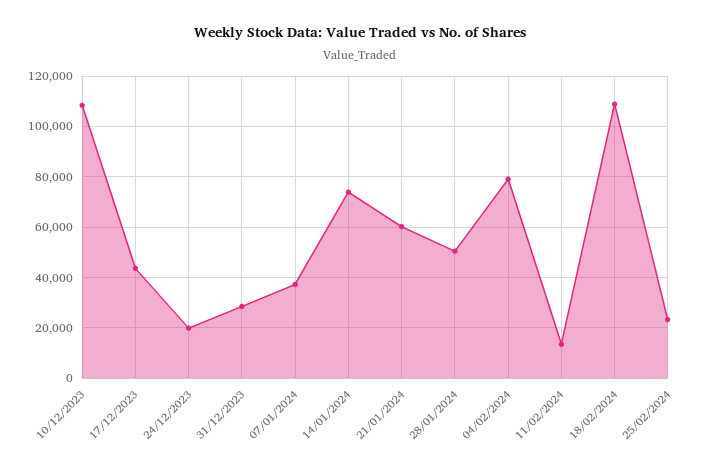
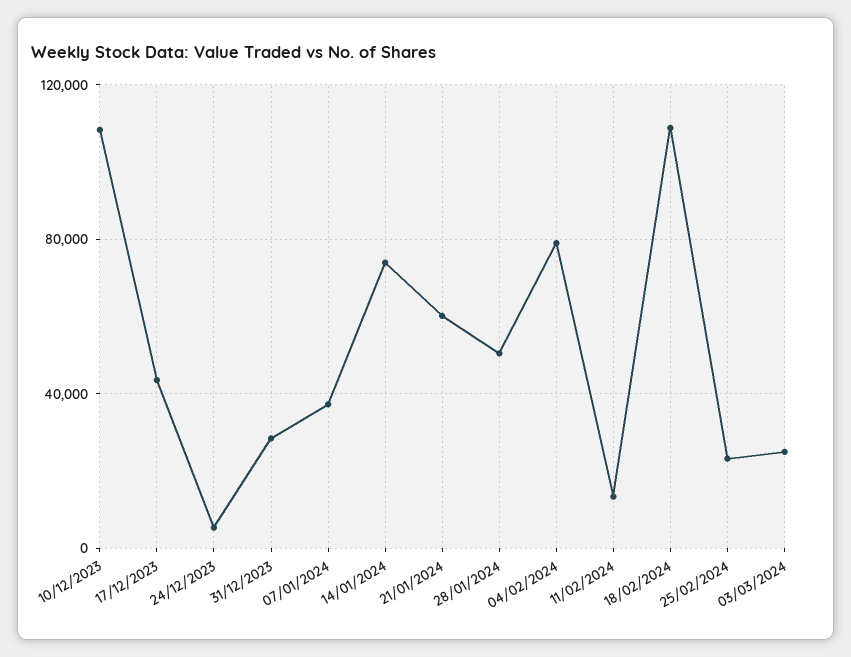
24/12/2023: 20000 -> 5000
03/03/2024: none -> 25000

